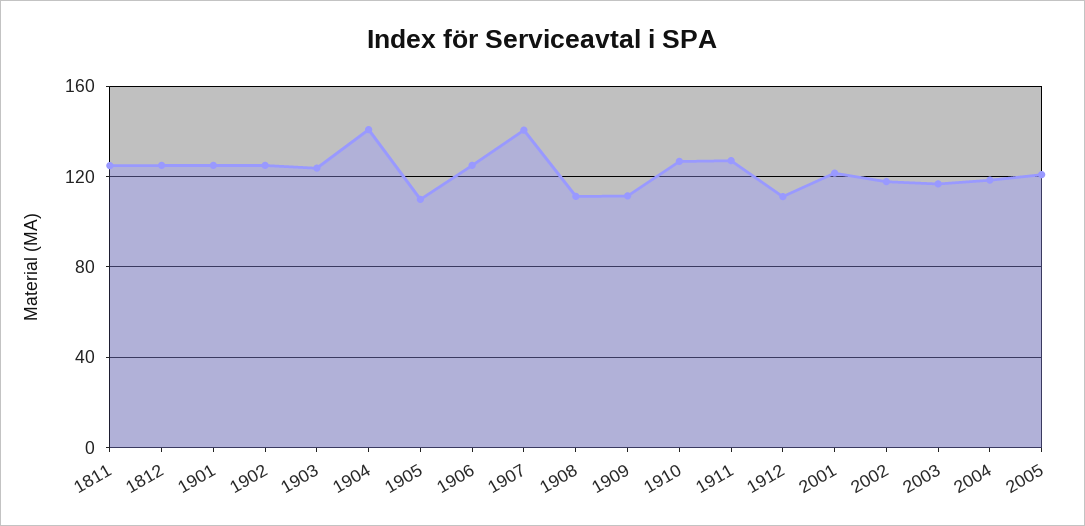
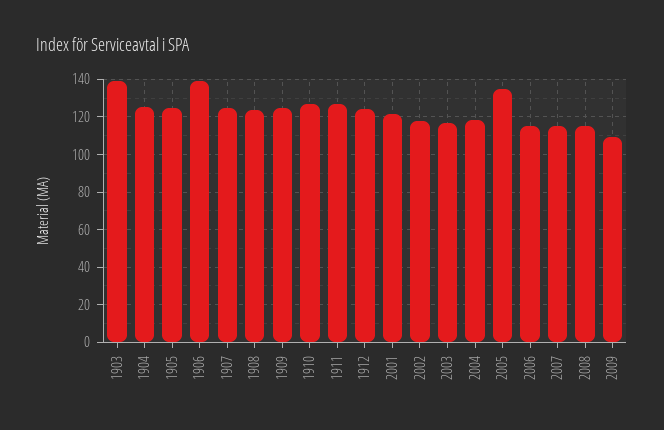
1811: 125 -> none
1812: 125 -> none
1901: 125 -> none
1902: 125 -> none
1903: 125 -> 140
1904: 140 -> 125
1905: 110 -> 125
1906: 125 -> 140
1907: 140 -> 125
1908: 110 -> 125
1909: 110 -> 125
1912: 110 -> 125
2005: 120 -> 135
2006: none -> 115
2007: none -> 115
2008: none -> 115
2009: none -> 110

